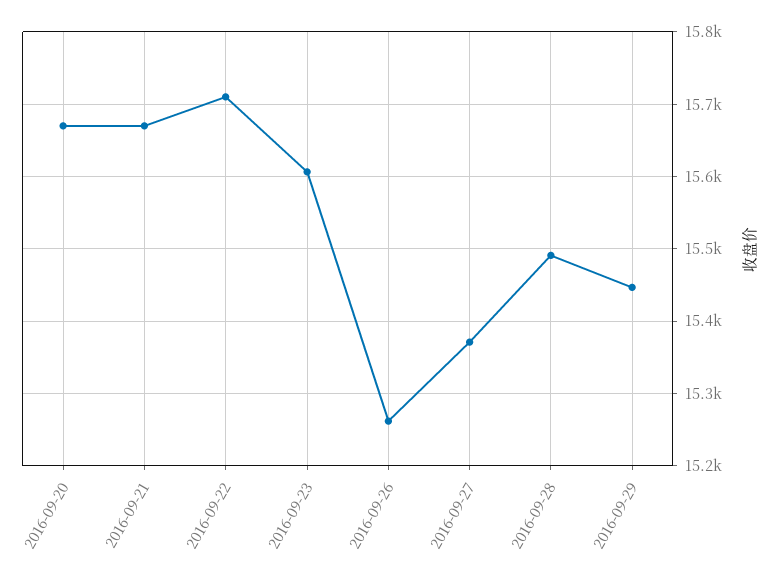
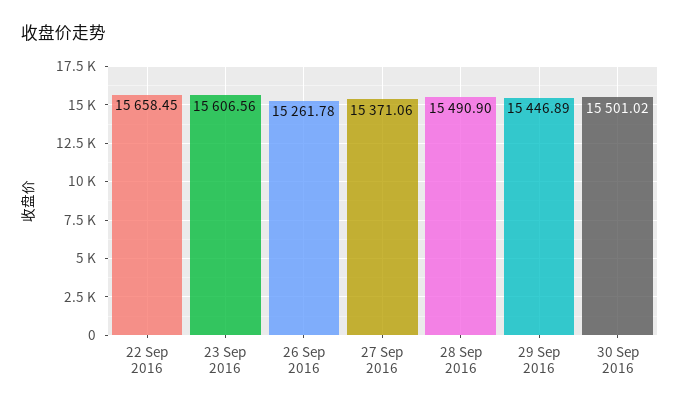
2016-09-20: 15670 -> none
2016-09-21: 15670 -> none
2016-09-22: 15710 -> 15658.45
30 Sep 2016: none -> 15501.02

